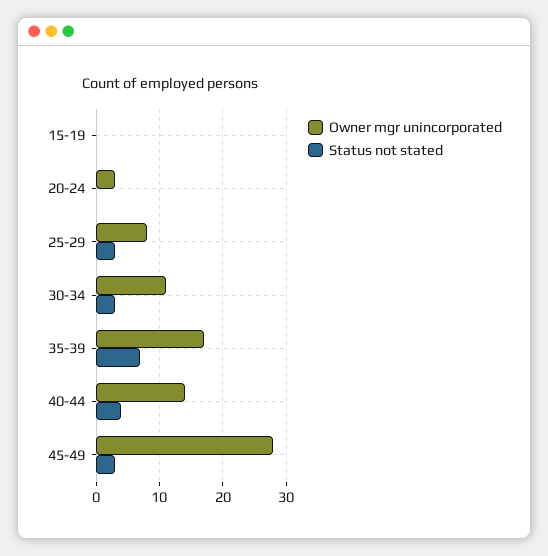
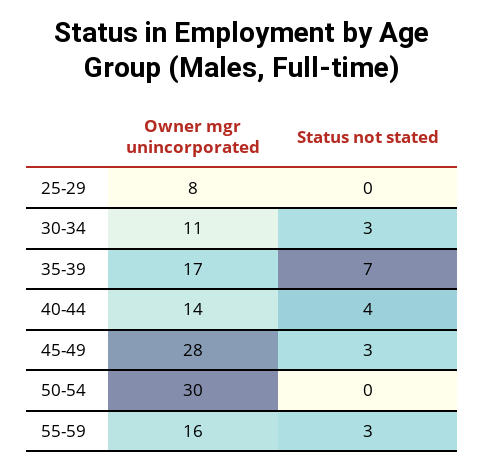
Owner mgr unincorporated, 15-19: 0 -> none
Status not stated, 15-19: 0 -> none
Owner mgr unincorporated, 20-24: 3 -> none
Status not stated, 20-24: 0 -> none
Status not stated, 25-29: 3 -> 0
Owner mgr unincorporated, 50-54: none -> 30
Status not stated, 50-54: none -> 0
Owner mgr unincorporated, 55-59: none -> 16
Status not stated, 55-59: none -> 3

